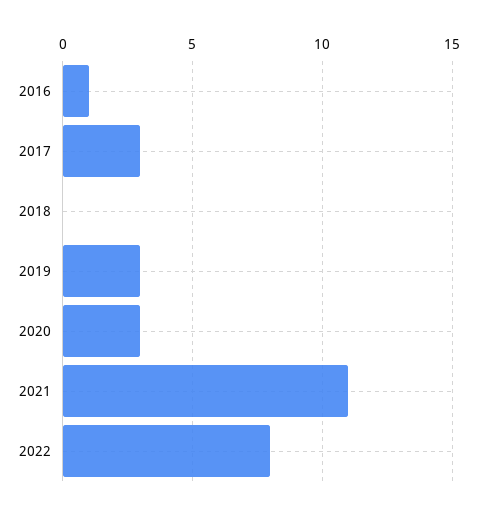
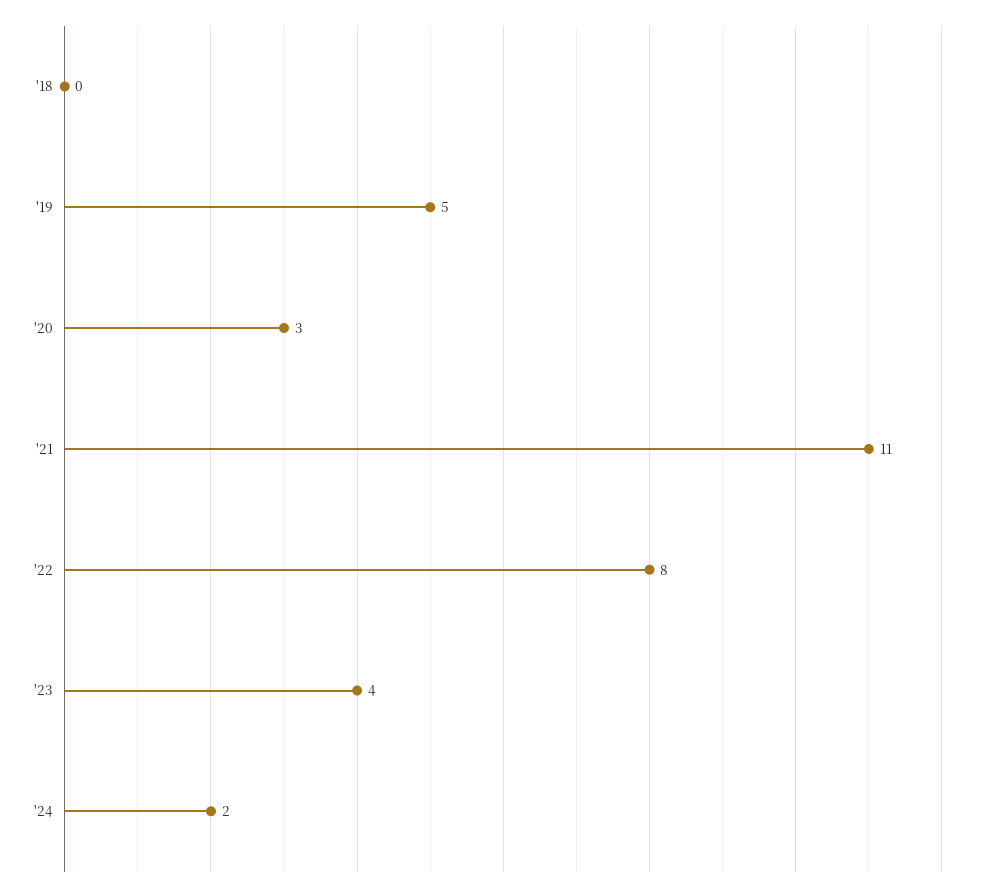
2016: 1 -> none
2017: 3 -> none
2019: 3 -> 5
'23: none -> 4
'24: none -> 2

